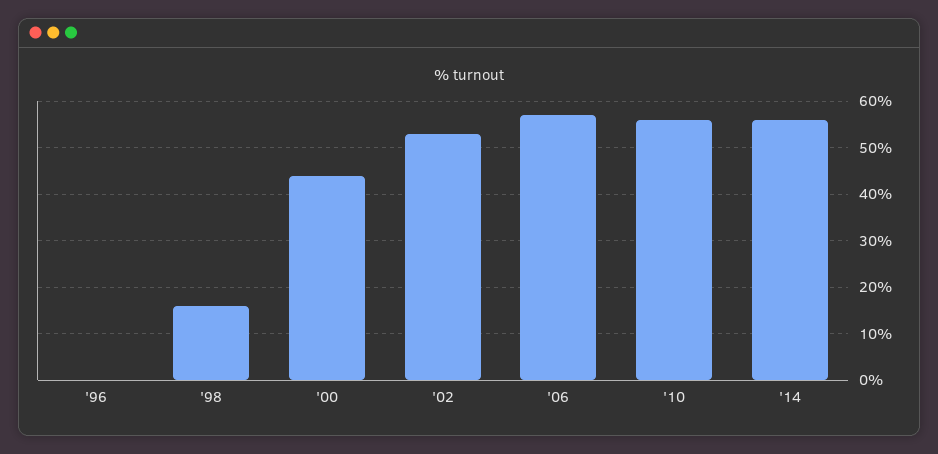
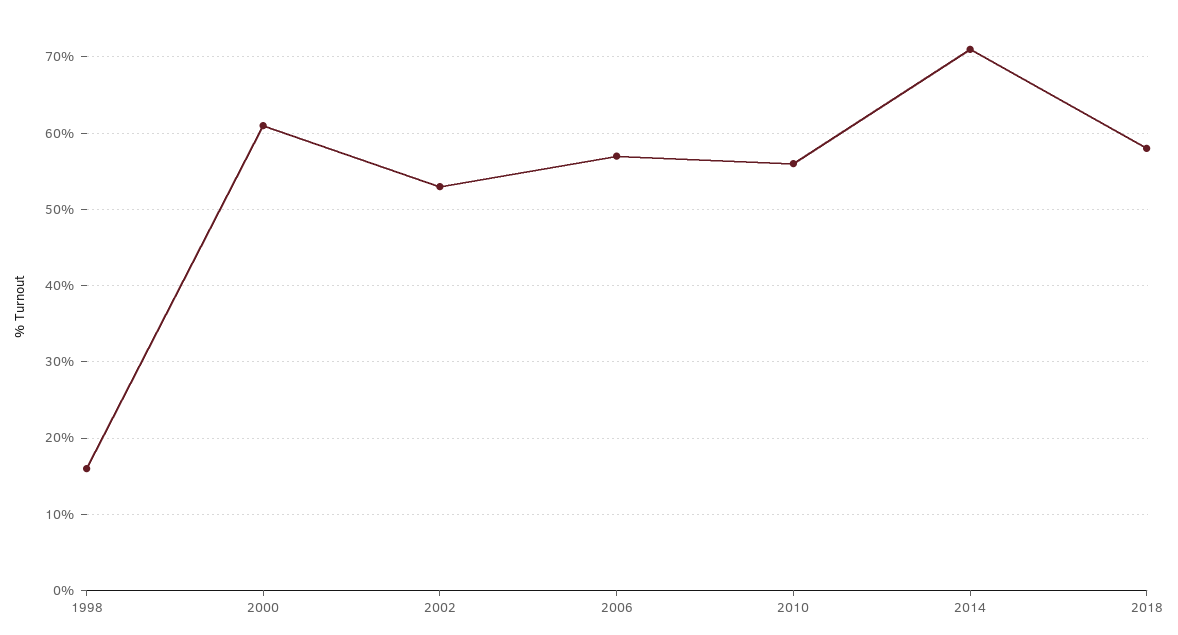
'96: 0 -> none
'00: 45 -> 61
'14: 55 -> 71
2018: none -> 58

